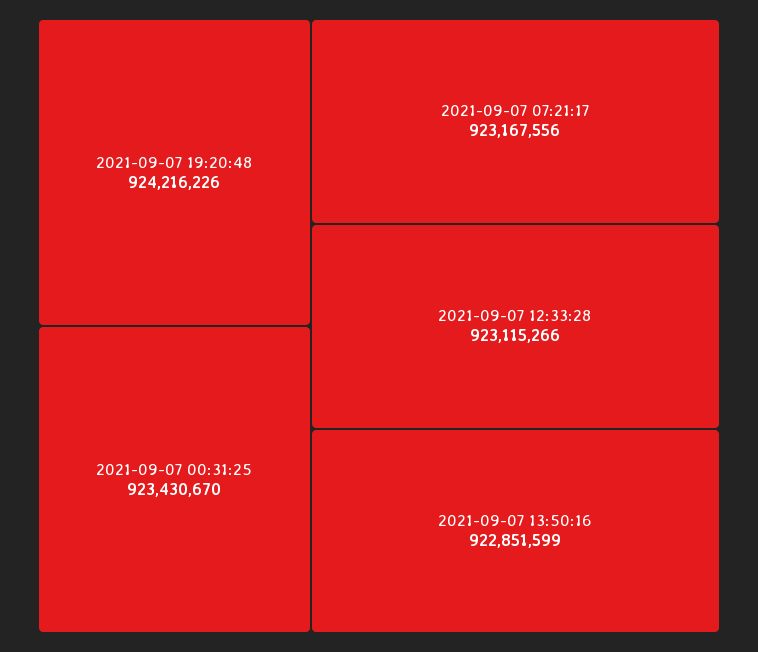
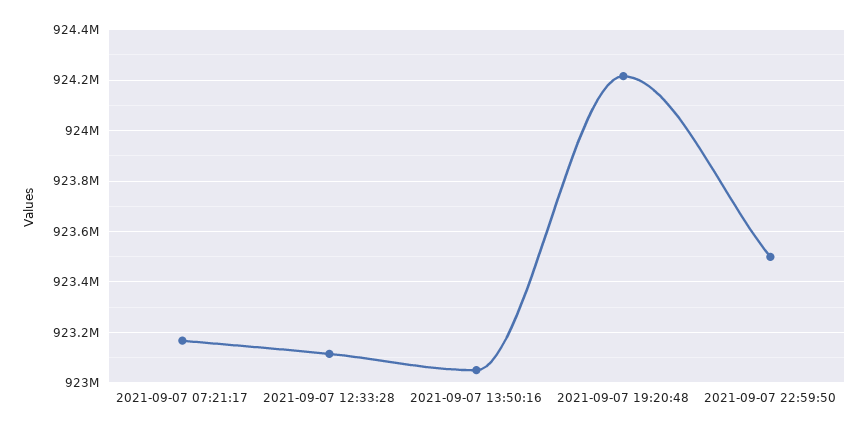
2021-09-07 00:31:25: 923430670 -> none
2021-09-07 13:50:16: 922851599 -> 923050000
2021-09-07 22:59:50: none -> 923500000

